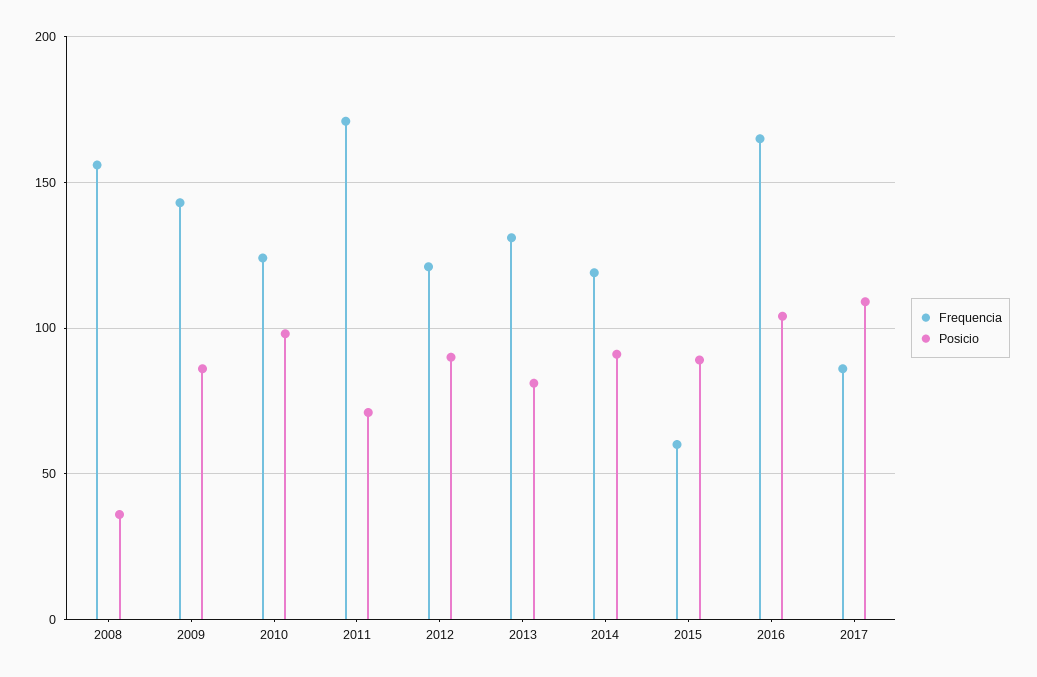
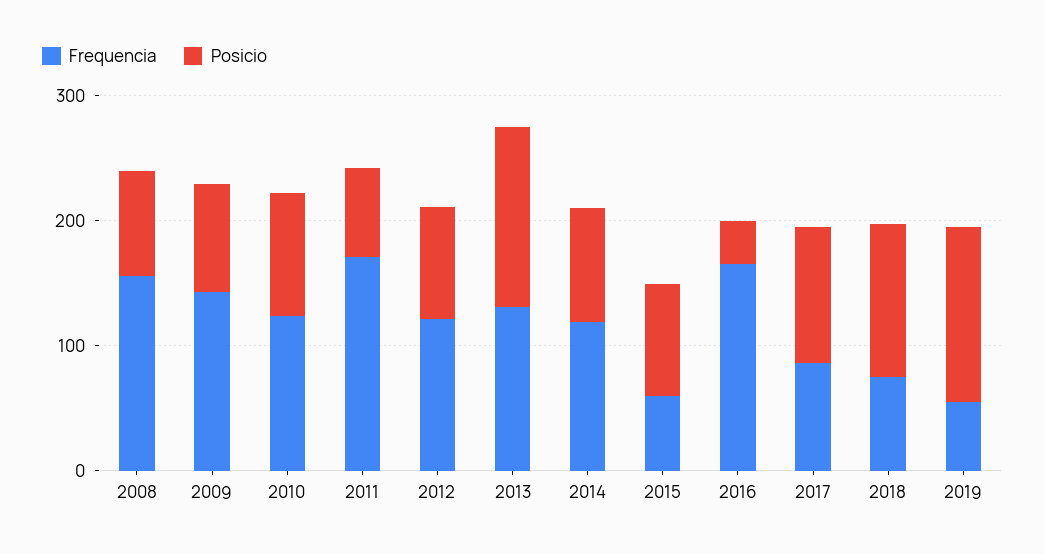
Posicio, 2008: 35 -> 80
Posicio, 2013: 80 -> 140
Posicio, 2016: 105 -> 40
Frequencia, 2018: none -> 80
Posicio, 2018: none -> 120
Frequencia, 2019: none -> 60
Posicio, 2019: none -> 140

